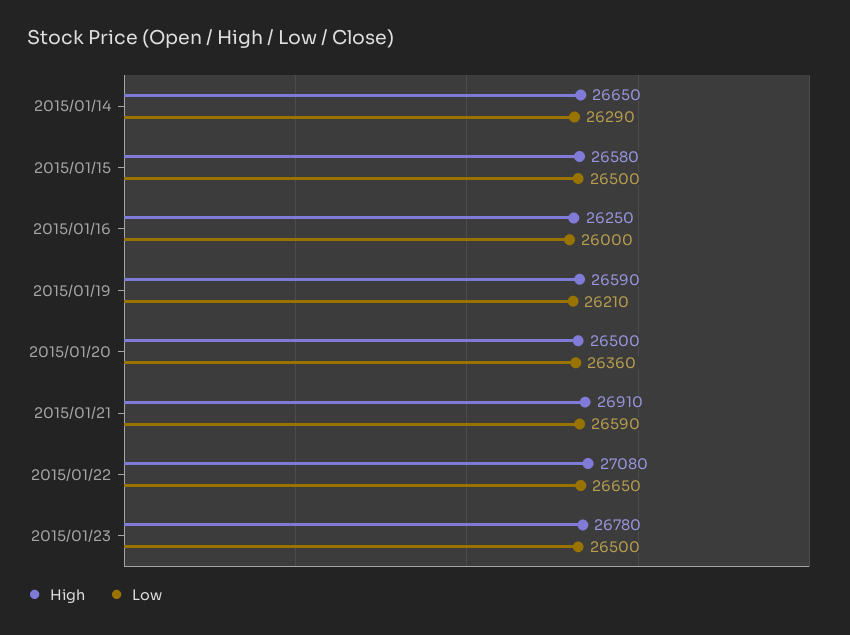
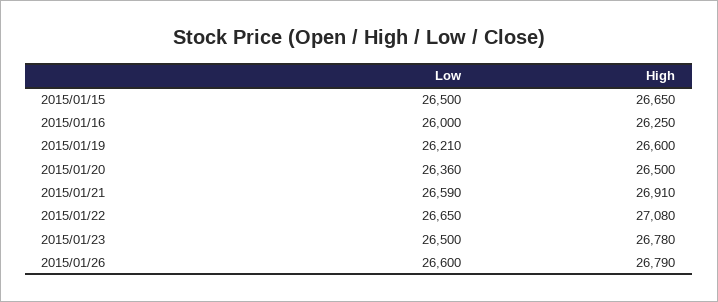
High, 2015/01/14: 26650 -> none
Low, 2015/01/14: 26290 -> none
High, 2015/01/15: 26580 -> 26650
High, 2015/01/19: 26590 -> 26600
Low, 2015/01/26: none -> 26600
High, 2015/01/26: none -> 26790

